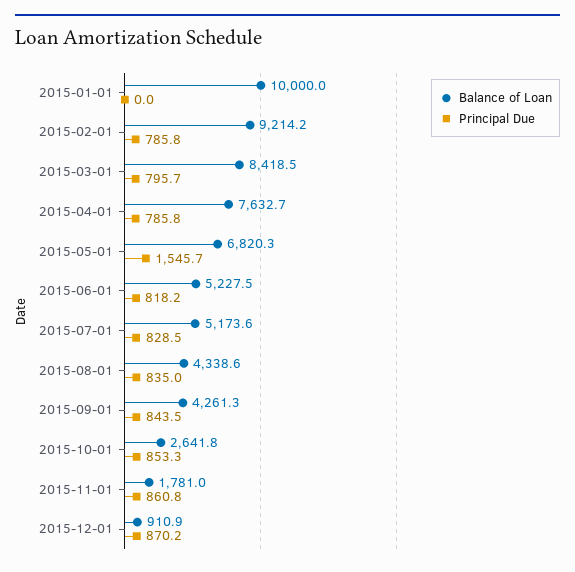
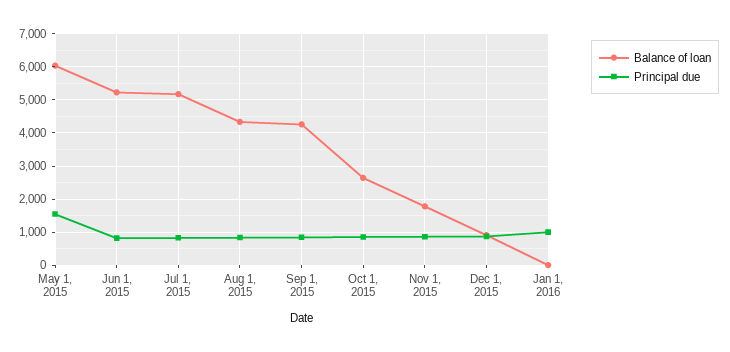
Balance of Loan, 2015-01-01: 10000 -> none
Principal Due, 2015-01-01: 0 -> none
Balance of Loan, 2015-02-01: 9214.2 -> none
Principal Due, 2015-02-01: 785.8 -> none
Balance of Loan, 2015-03-01: 8418.5 -> none
Principal Due, 2015-03-01: 795.7 -> none
Balance of Loan, 2015-04-01: 7632.7 -> none
Principal Due, 2015-04-01: 785.8 -> none
Balance of Loan, 2015-05-01: 6820.3 -> 6000
Balance of Loan, Jan 1, 2016: none -> 0
Principal Due, Jan 1, 2016: none -> 1000

